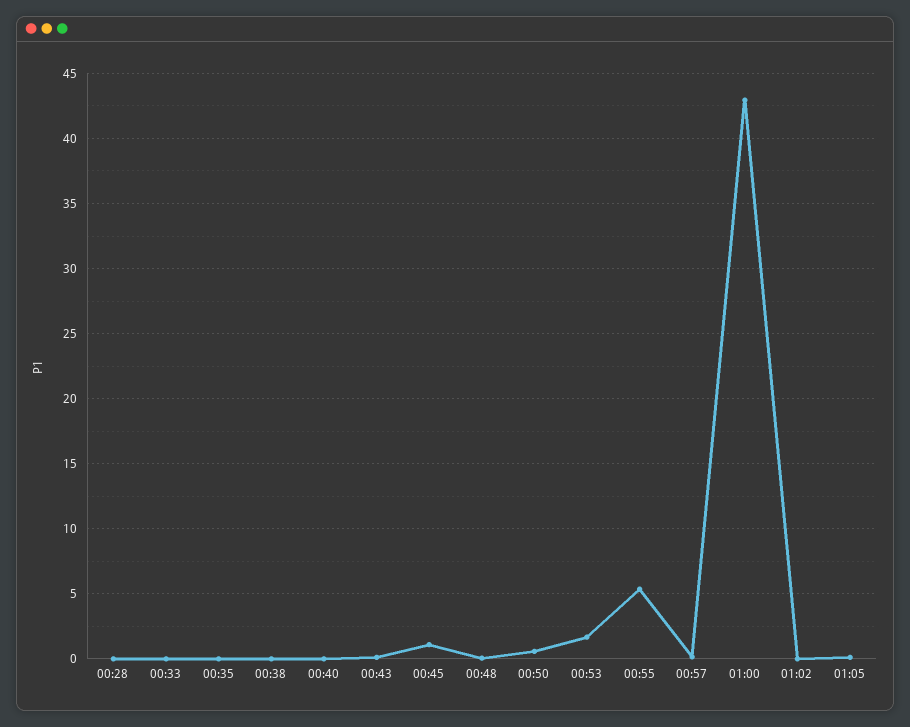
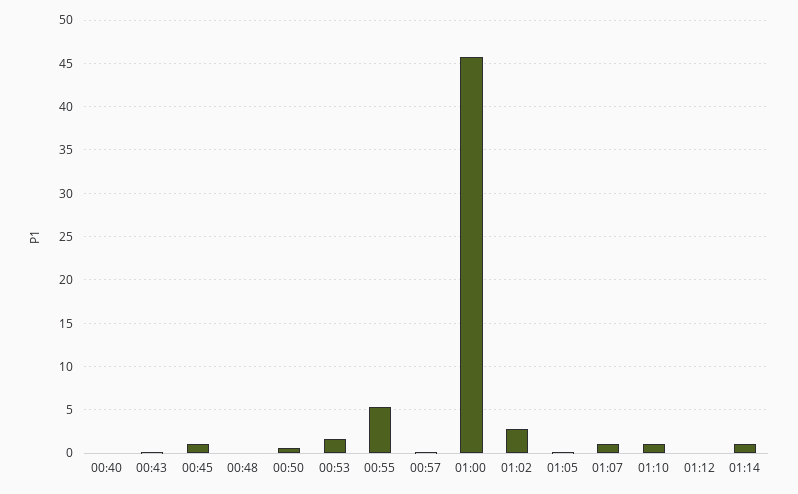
00:28: 0 -> none
00:33: 0 -> none
00:35: 0 -> none
00:38: 0 -> none
01:00: 43 -> 46
01:02: 0 -> 3
01:07: none -> 1
01:10: none -> 1
01:12: none -> 0
01:14: none -> 1

